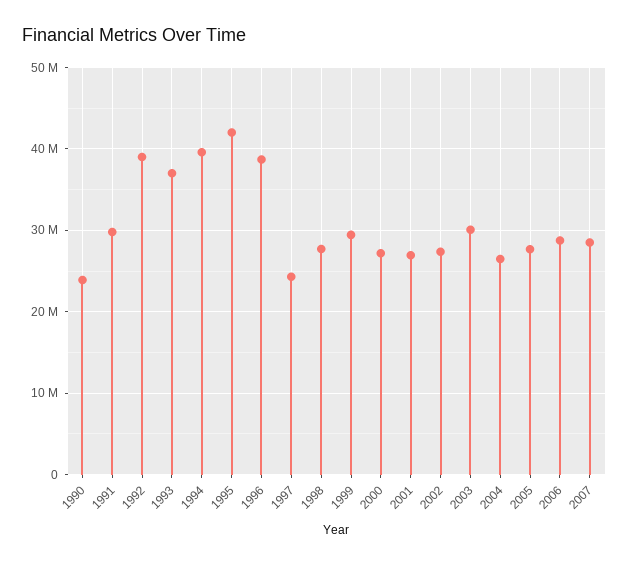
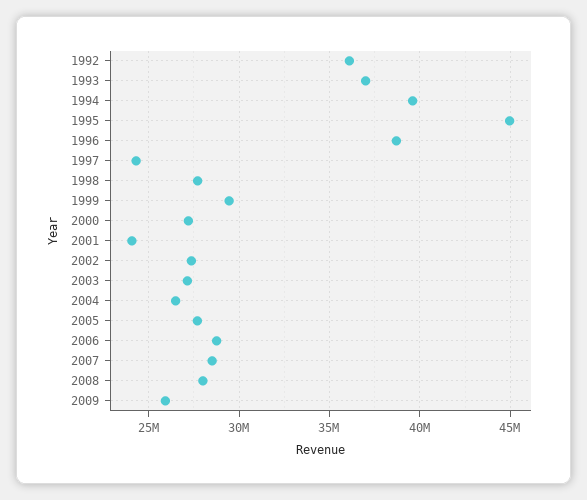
1990: 24000000 -> none
1991: 30000000 -> none
1992: 39000000 -> 36000000
1995: 42000000 -> 45000000
2001: 27000000 -> 24000000
2003: 30000000 -> 27000000
2008: none -> 28000000
2009: none -> 26000000

